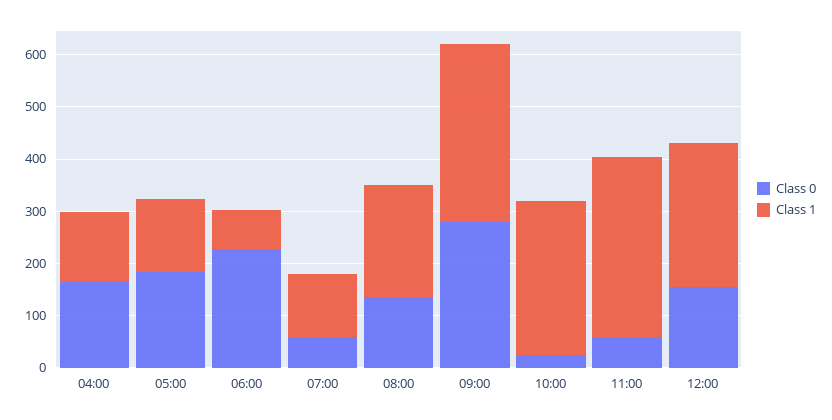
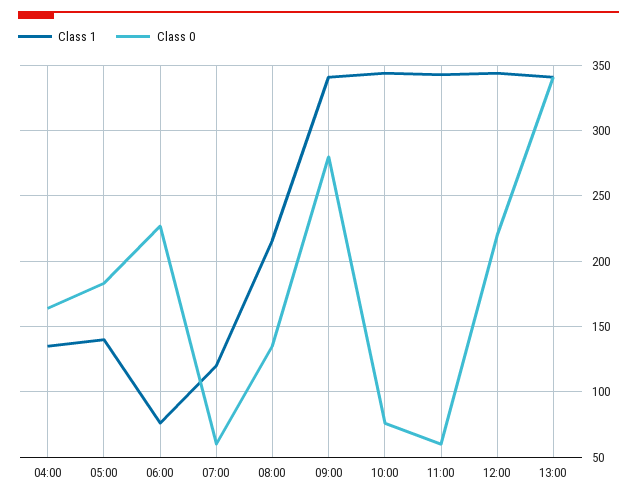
Class 0, 10:00: 20 -> 75
Class 1, 10:00: 300 -> 345
Class 0, 12:00: 160 -> 220
Class 1, 12:00: 280 -> 345
Class 1, 13:00: none -> 340
Class 0, 13:00: none -> 340

